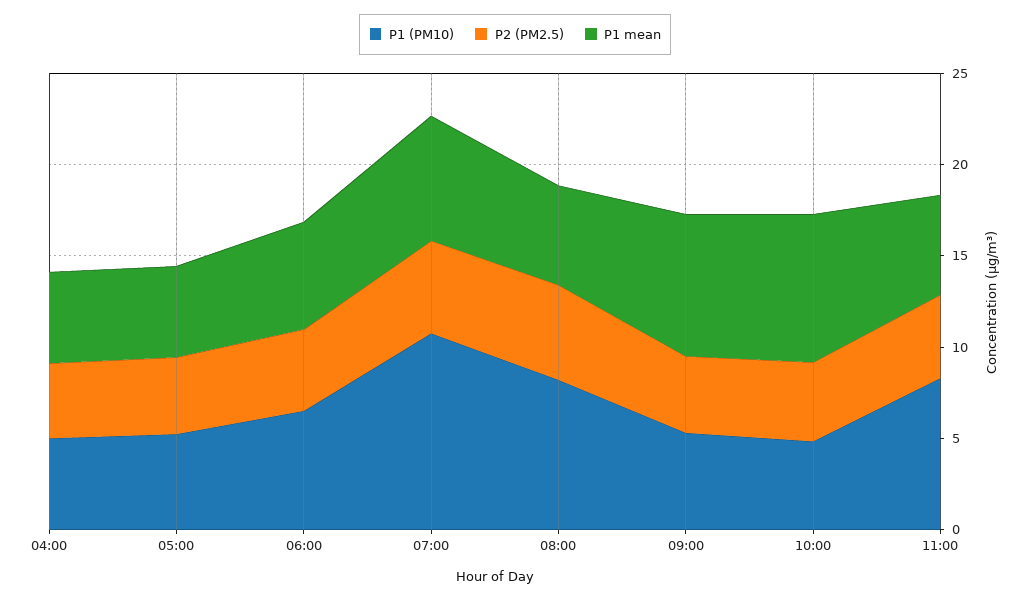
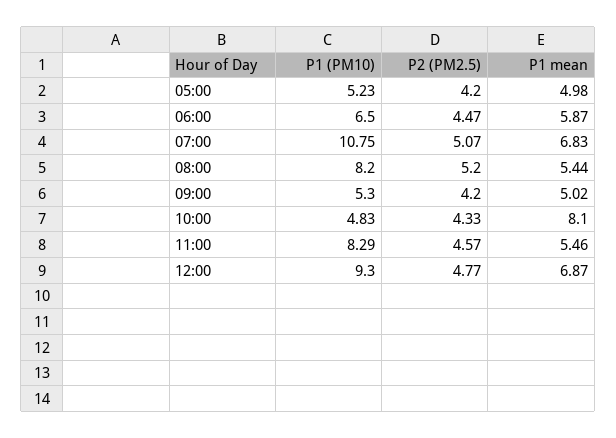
P1 (PM10), 04:00: 5 -> none
P2 (PM2.5), 04:00: 4 -> none
P1 mean, 04:00: 5 -> none
P1 mean, 09:00: 8 -> 5.02
P1 (PM10), 12:00: none -> 9.3
P2 (PM2.5), 12:00: none -> 4.77
P1 mean, 12:00: none -> 6.87

